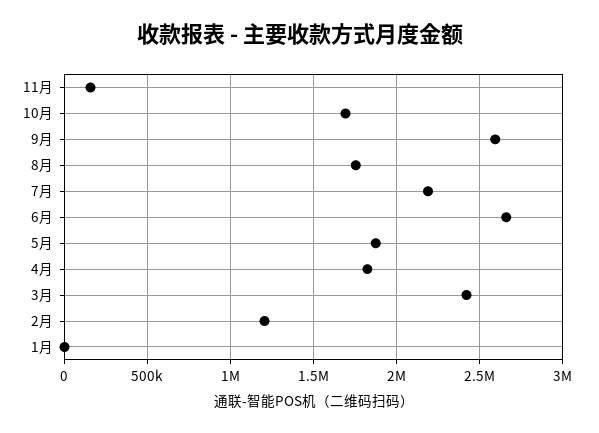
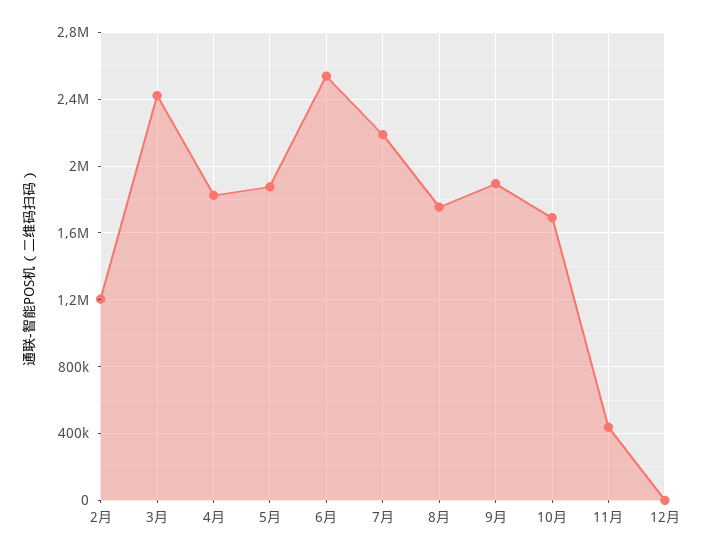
11月: 150000 -> 450000
9月: 2600000 -> 1900000
6月: 2650000 -> 2550000
1月: 0 -> none
12月: none -> 0

